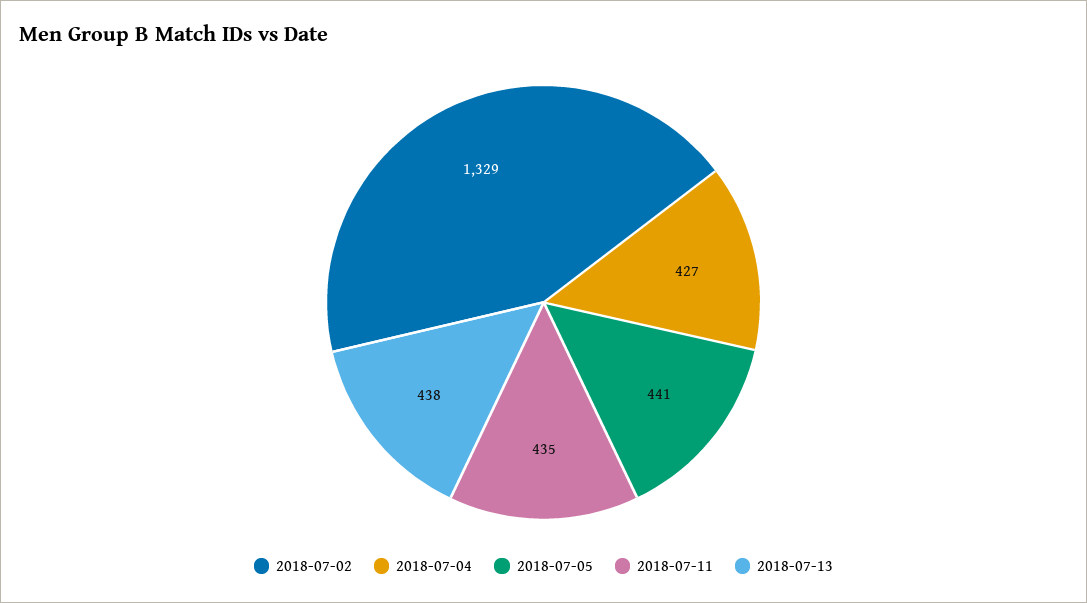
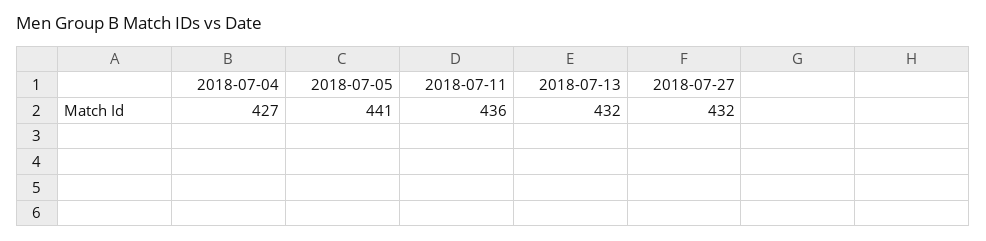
2018-07-02: 1329 -> none
2018-07-11: 435 -> 436
2018-07-13: 438 -> 432
2018-07-27: none -> 432

